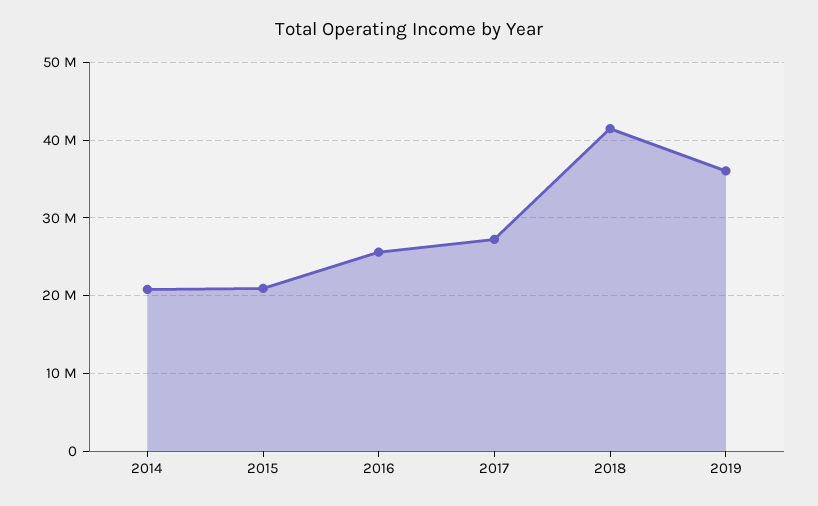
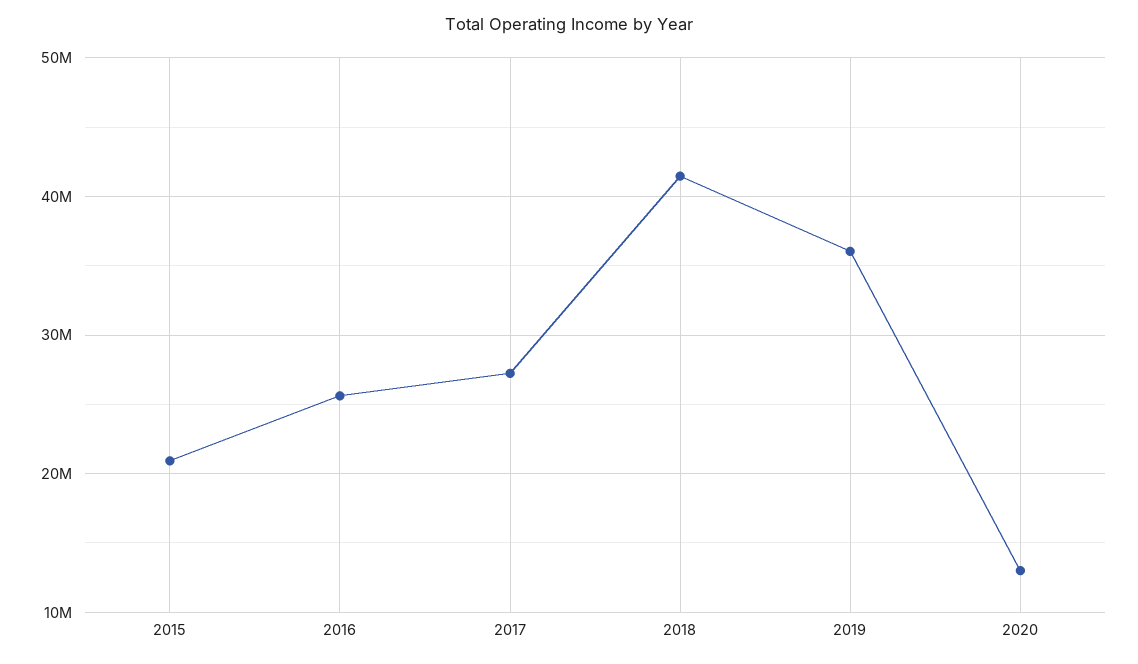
2014: 21000000 -> none
2020: none -> 13000000

